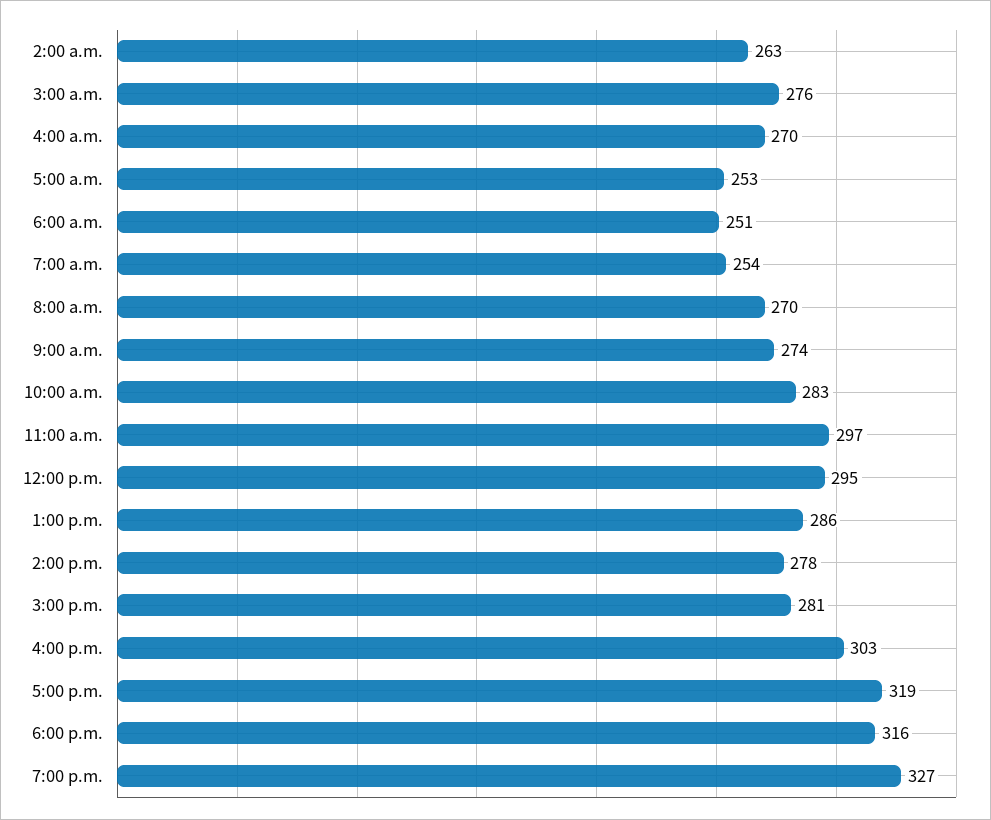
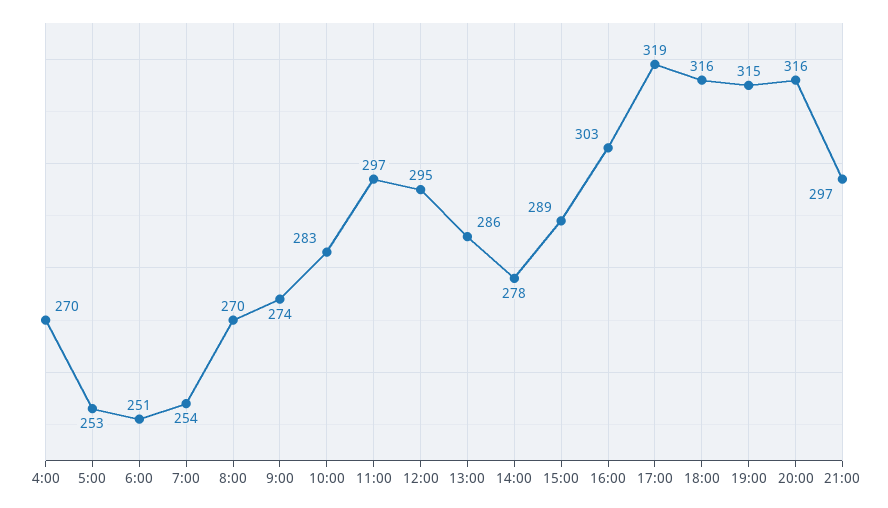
2:00 a.m.: 263 -> none
3:00 a.m.: 276 -> none
3:00 p.m.: 281 -> 289
7:00 p.m.: 327 -> 315
20:00: none -> 316
21:00: none -> 297

